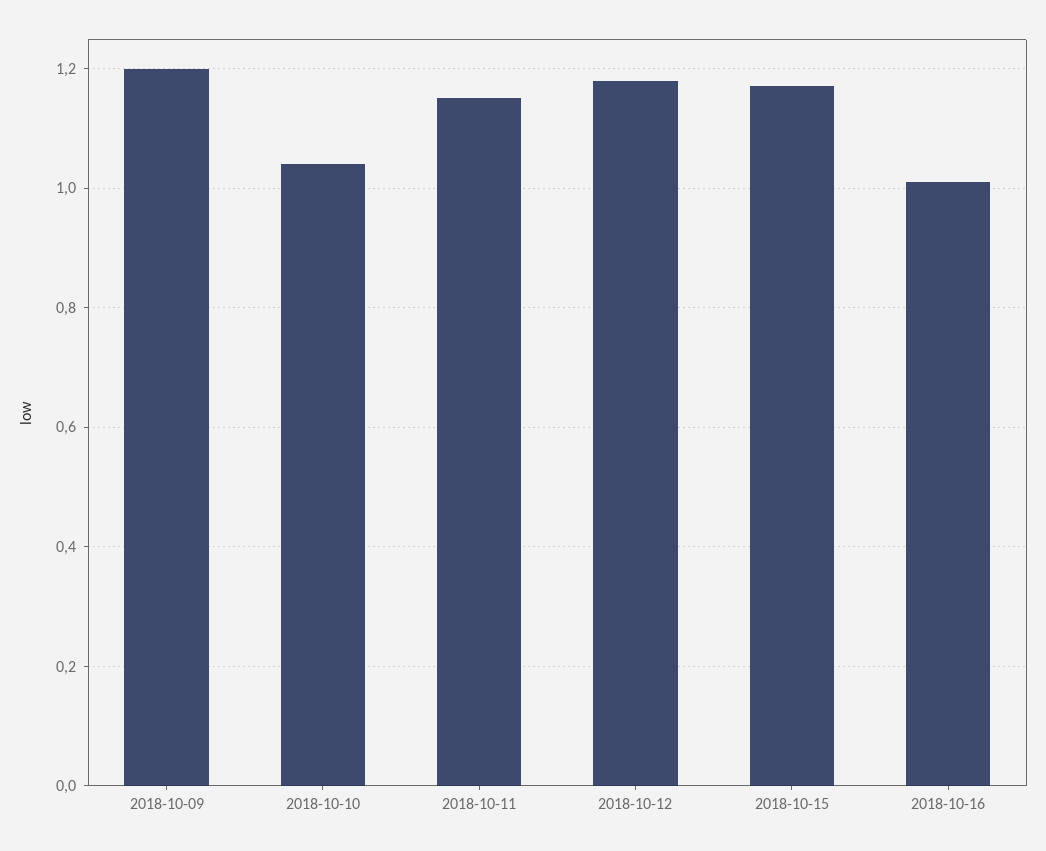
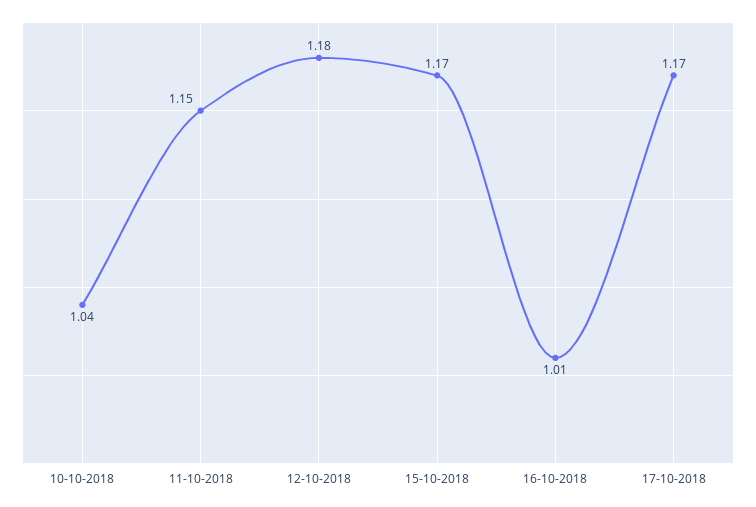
2018-10-09: 1.2 -> none
17-10-2018: none -> 1.17

